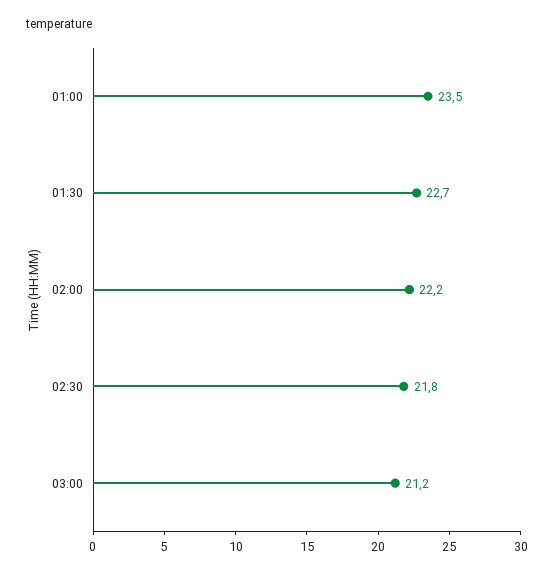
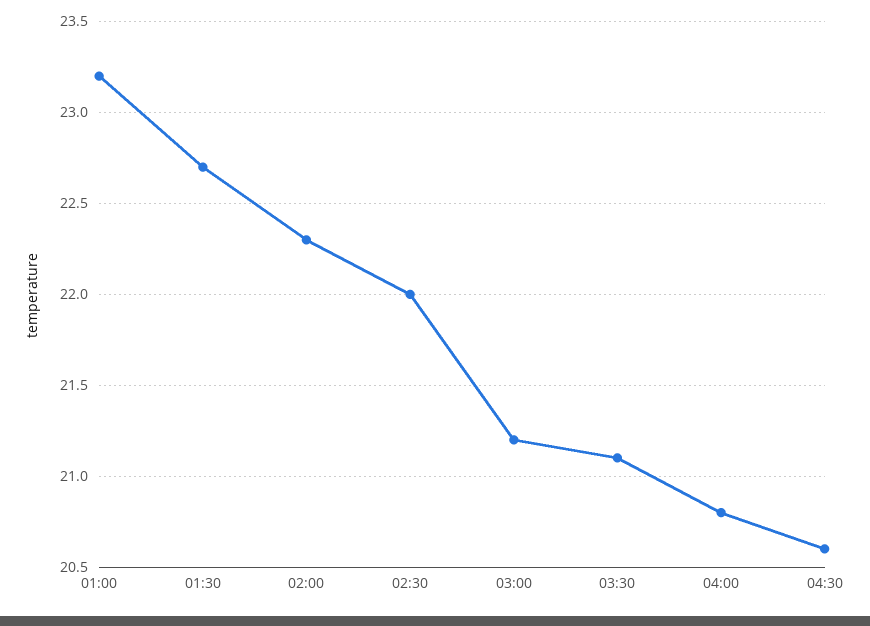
01:00: 23.5 -> 23.2
02:00: 22.2 -> 22.3
02:30: 21.8 -> 22
03:30: none -> 21.1
04:00: none -> 20.8
04:30: none -> 20.6

